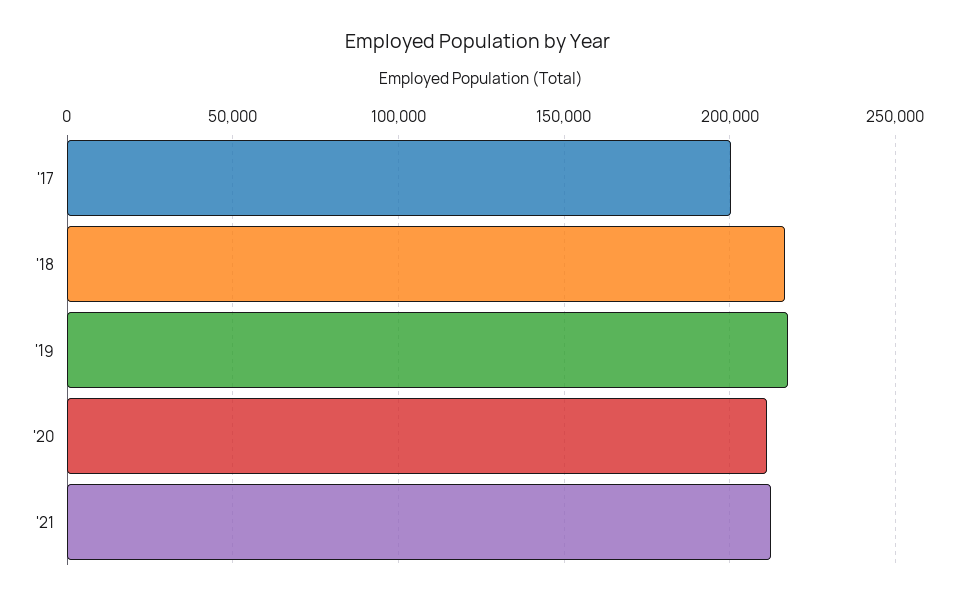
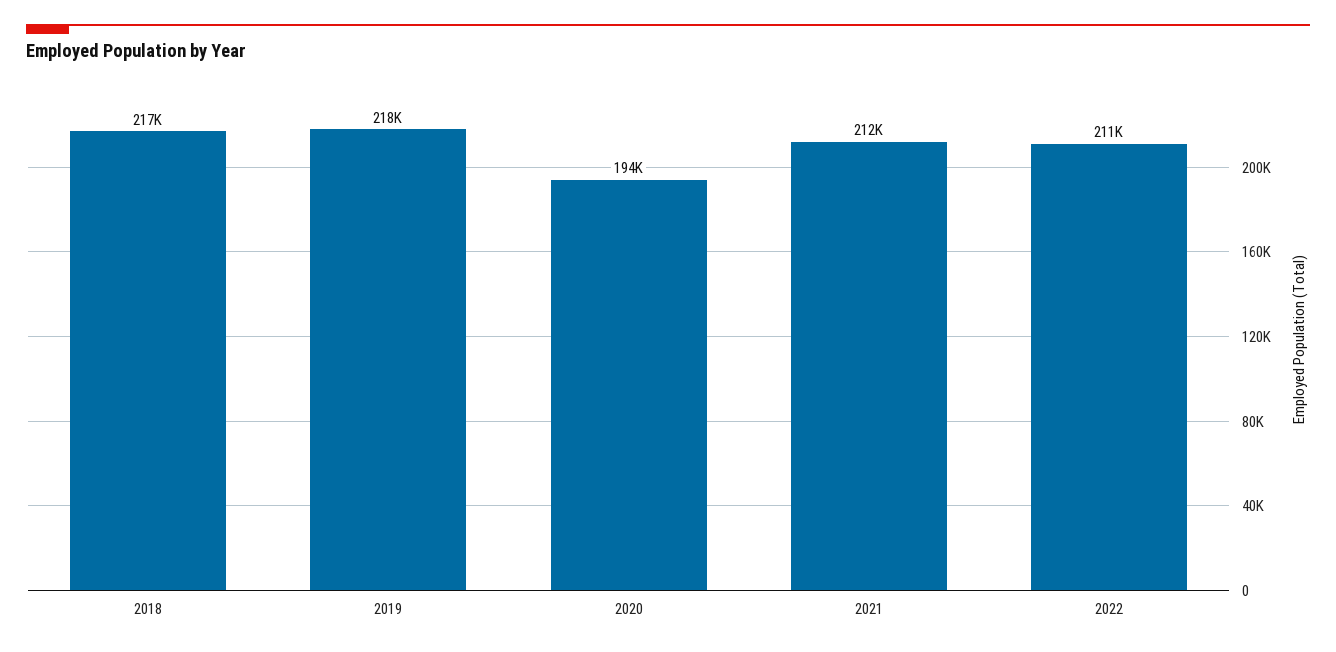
'17: 200000 -> none
'20: 210000 -> 194000
2022: none -> 211000

